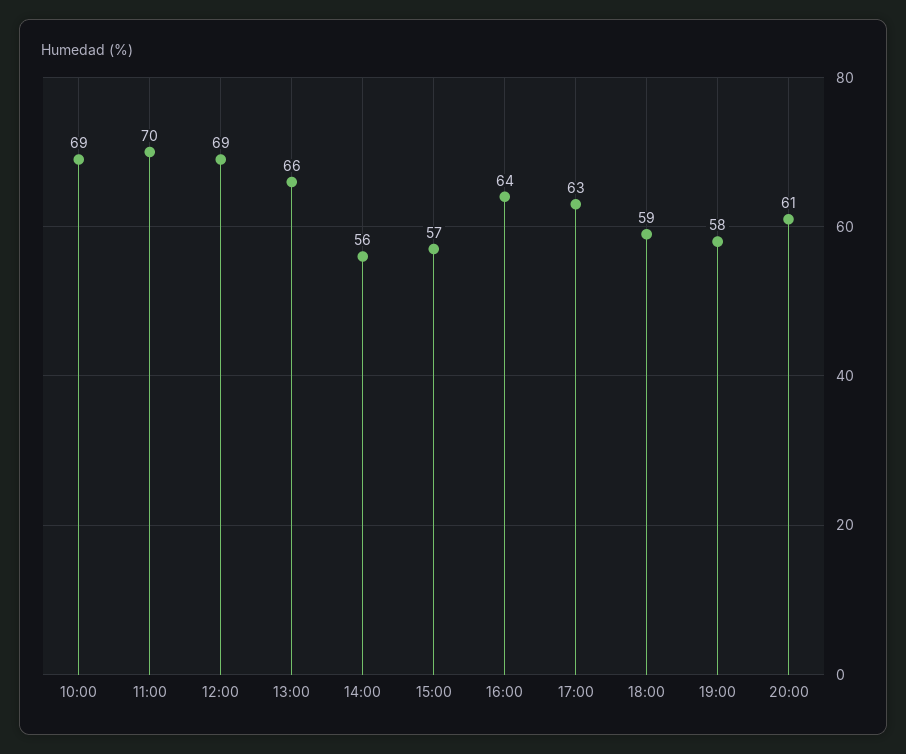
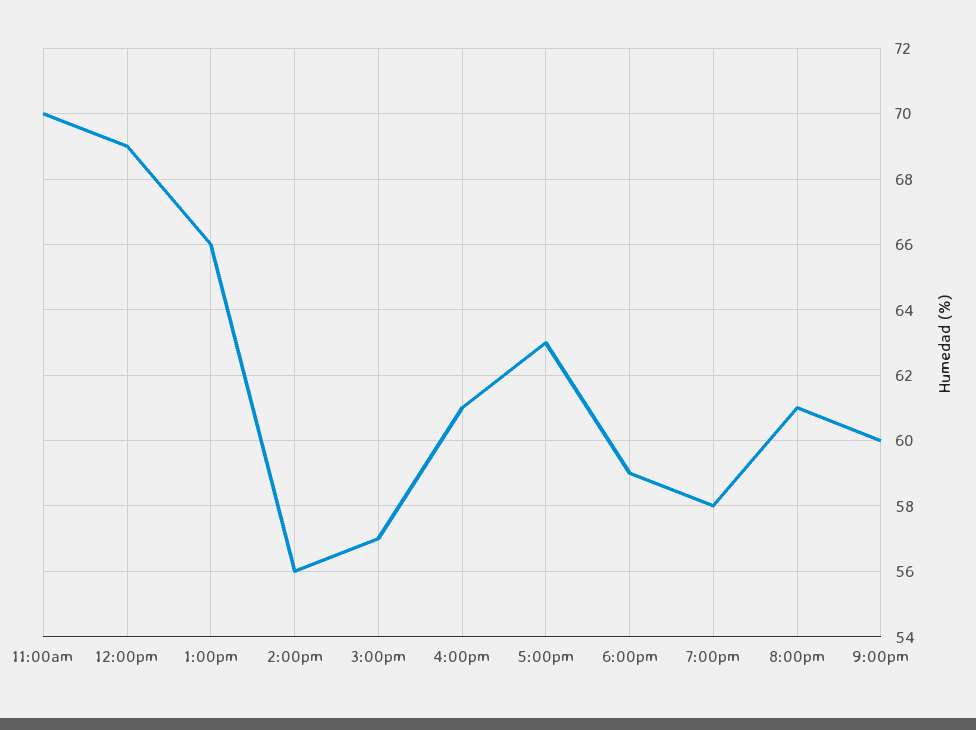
10:00: 69 -> none
16:00: 64 -> 61
9:00pm: none -> 60

